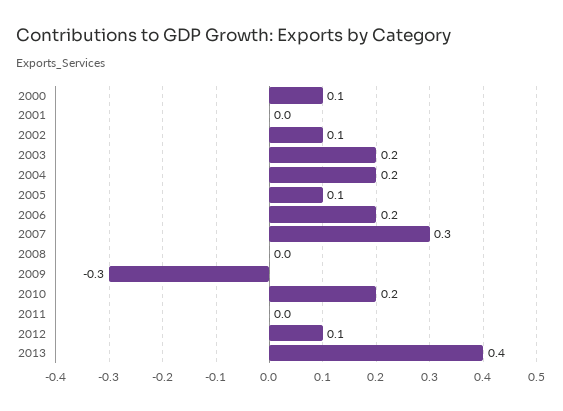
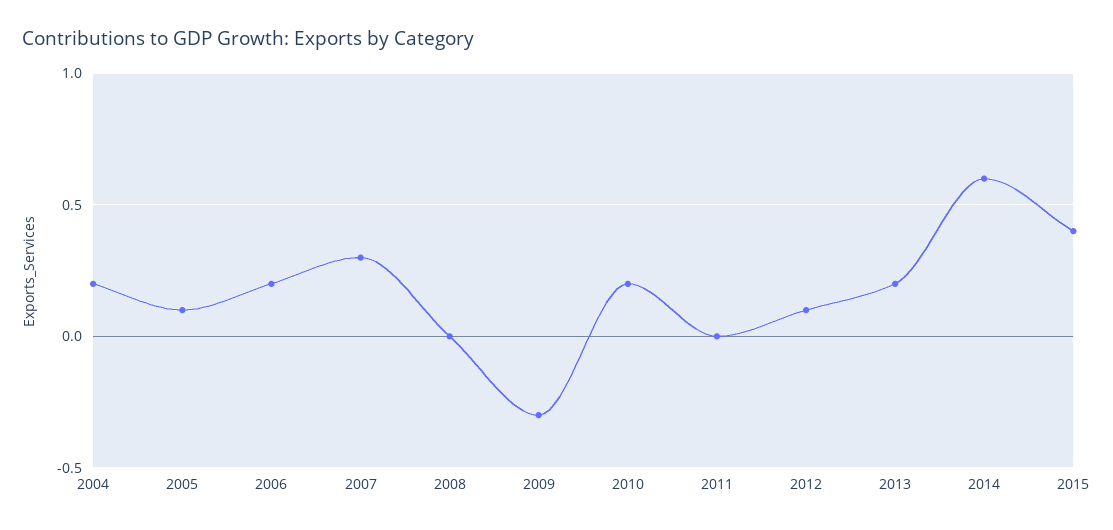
2000: 0.1 -> none
2001: 0 -> none
2002: 0.1 -> none
2003: 0.2 -> none
2013: 0.4 -> 0.2
2014: none -> 0.6
2015: none -> 0.4

